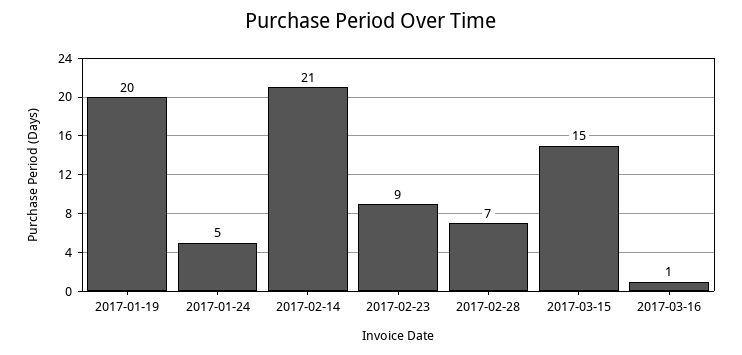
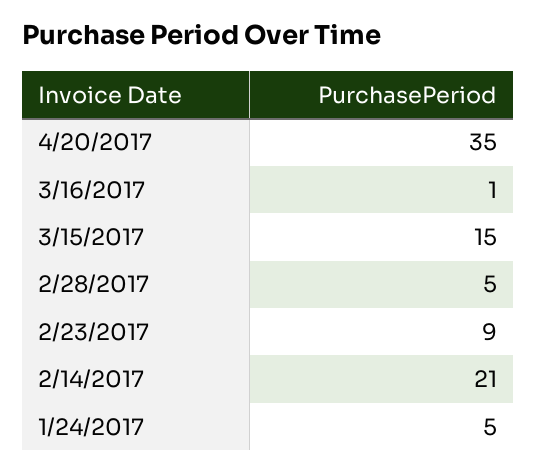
2017-01-19: 20 -> none
2017-02-28: 7 -> 5
4/20/2017: none -> 35

